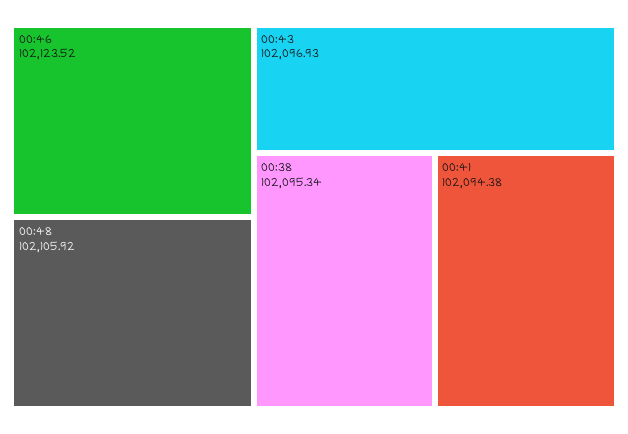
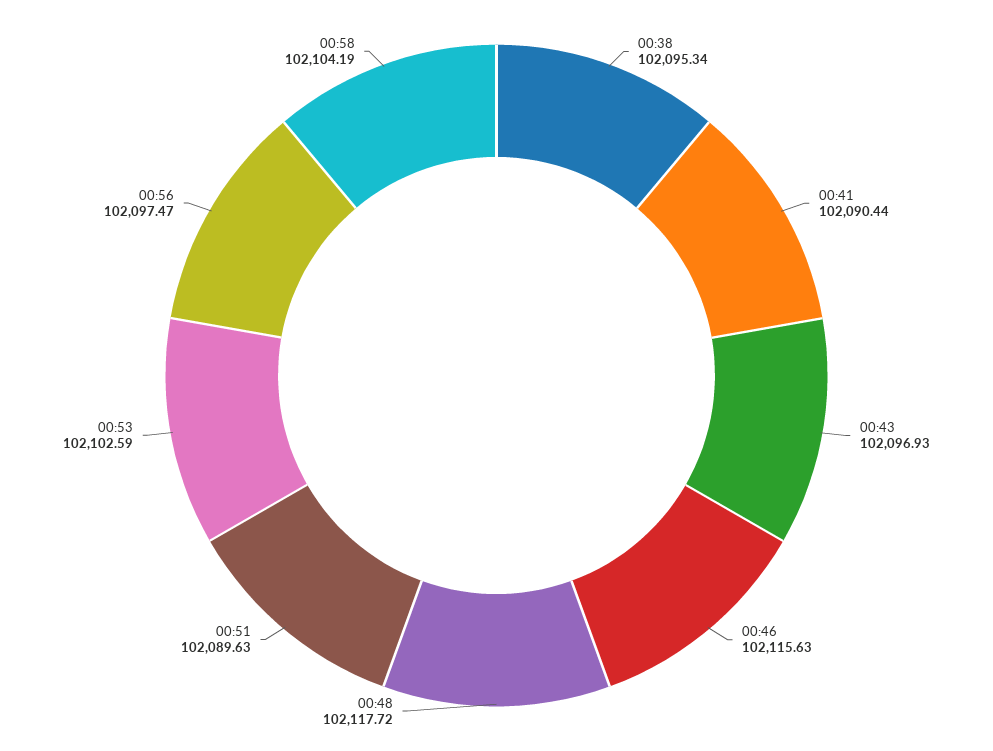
00:46: 102123.52 -> 102115.63
00:48: 102105.92 -> 102117.72
00:41: 102094.38 -> 102090.44
00:51: none -> 102089.63
00:53: none -> 102102.59
00:56: none -> 102097.47
00:58: none -> 102104.19

